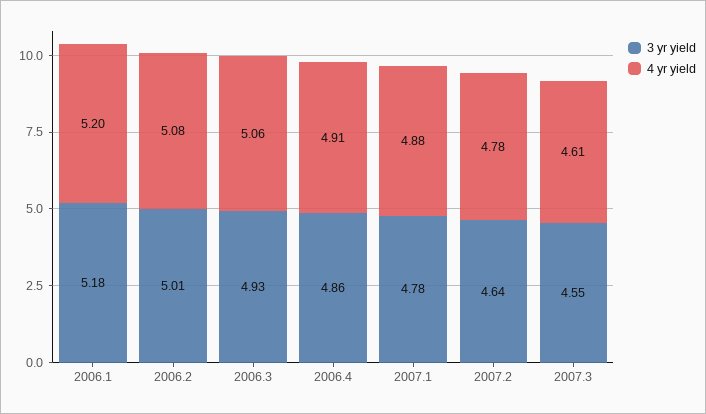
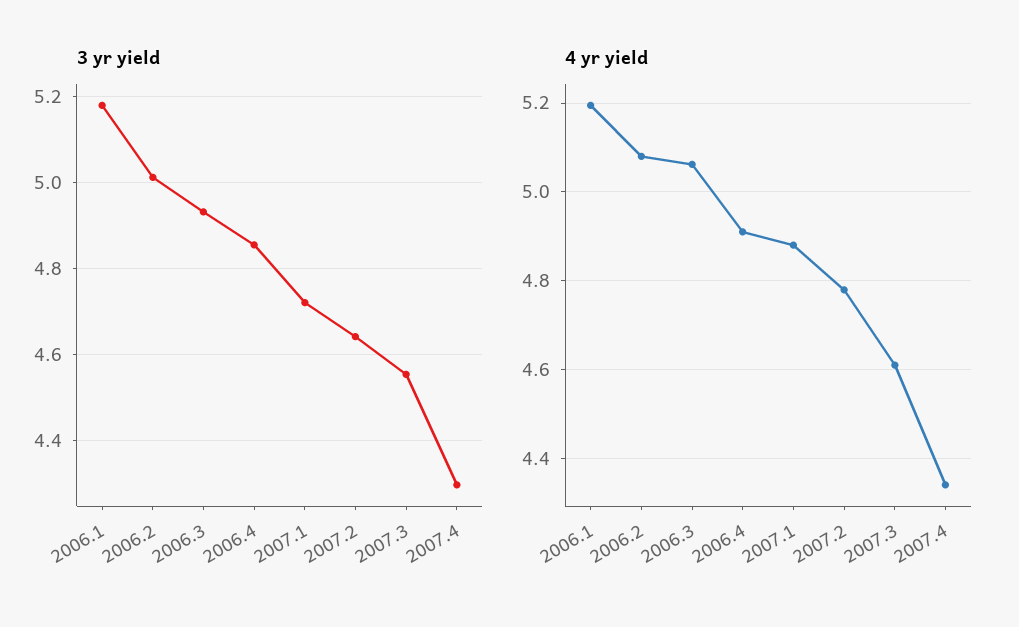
3 yr yield, 2007.1: 4.78 -> 4.72
3 yr yield, 2007.4: none -> 4.3
4 yr yield, 2007.4: none -> 4.34

